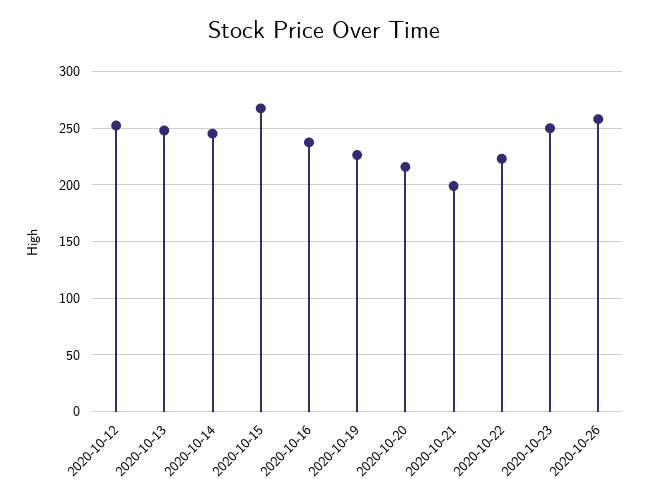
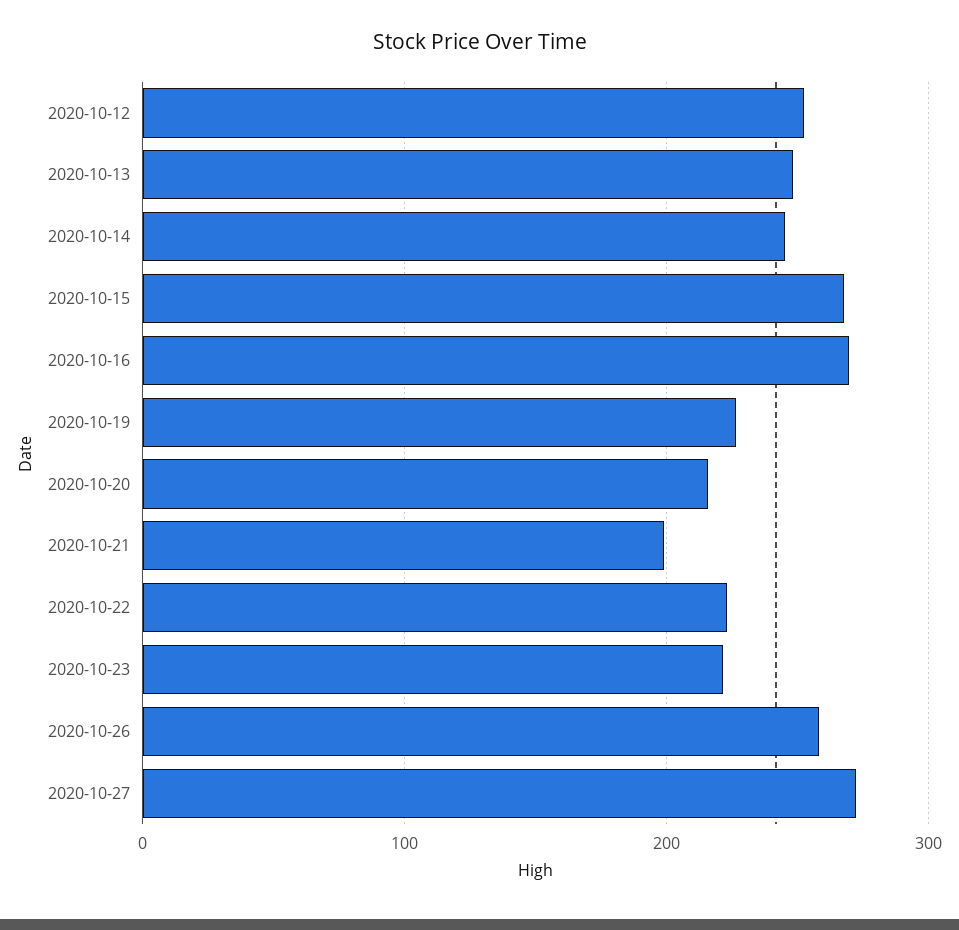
2020-10-16: 240 -> 270
2020-10-23: 250 -> 220
2020-10-27: none -> 270

